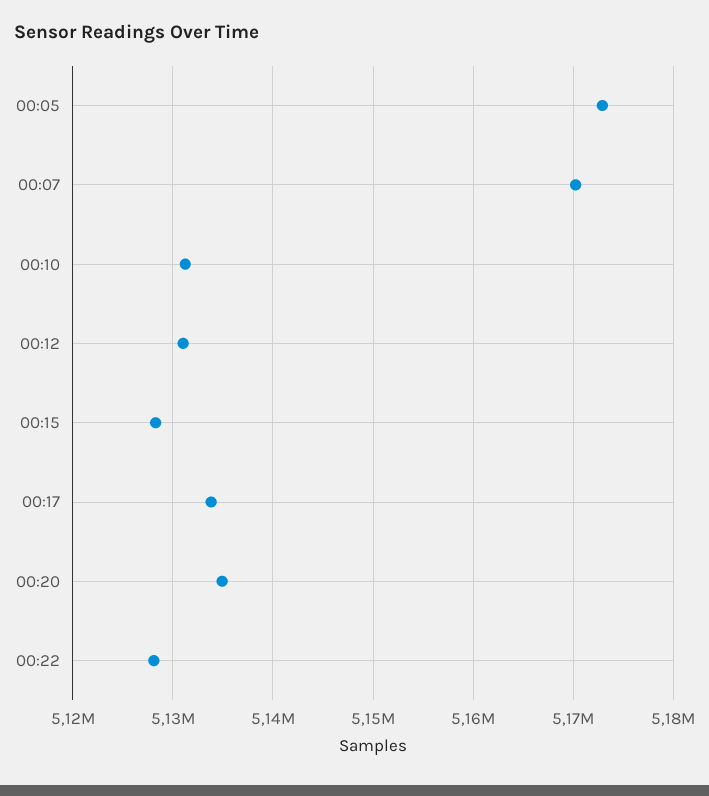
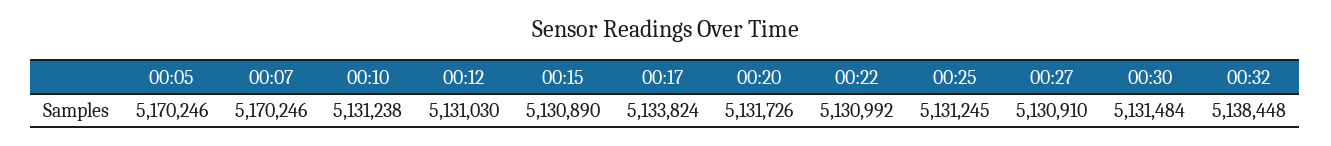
00:05: 5173000 -> 5170246
00:15: 5128000 -> 5130890
00:20: 5135000 -> 5131726
00:22: 5128000 -> 5130992
00:25: none -> 5131245
00:27: none -> 5130910
00:30: none -> 5131484
00:32: none -> 5138448

